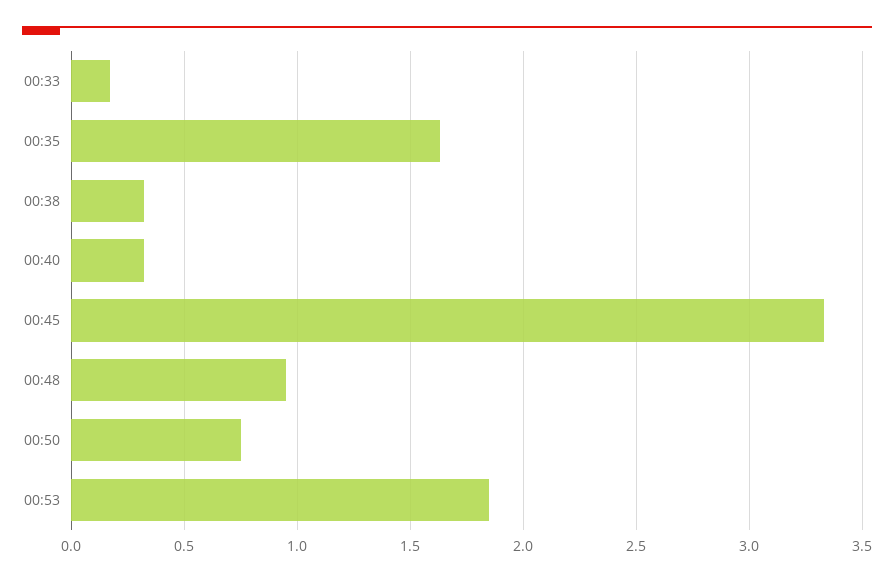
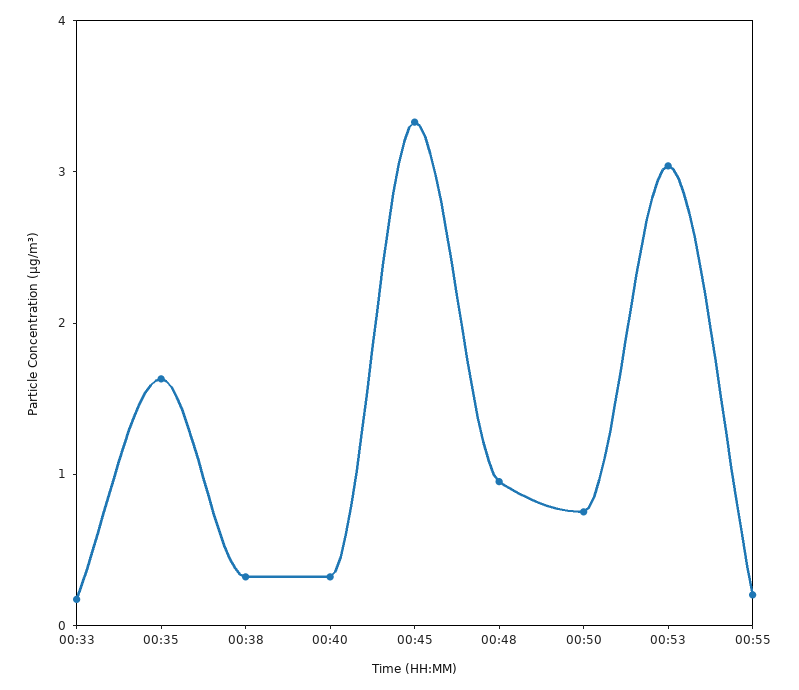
00:53: 1.85 -> 3
00:55: none -> 0.2

